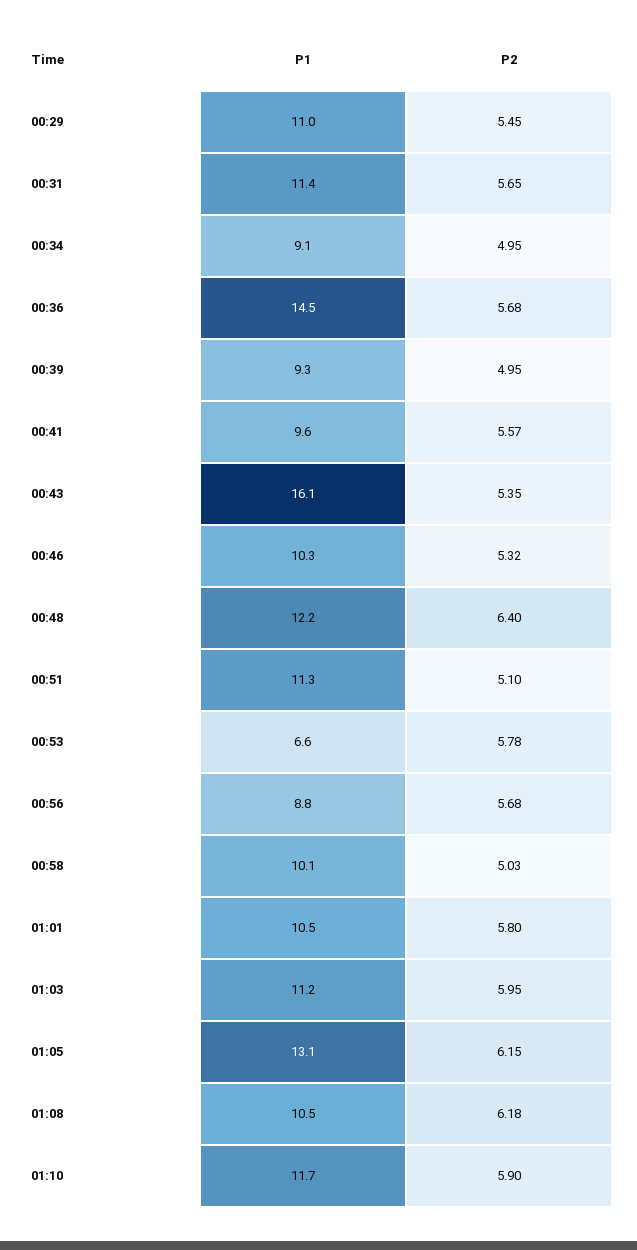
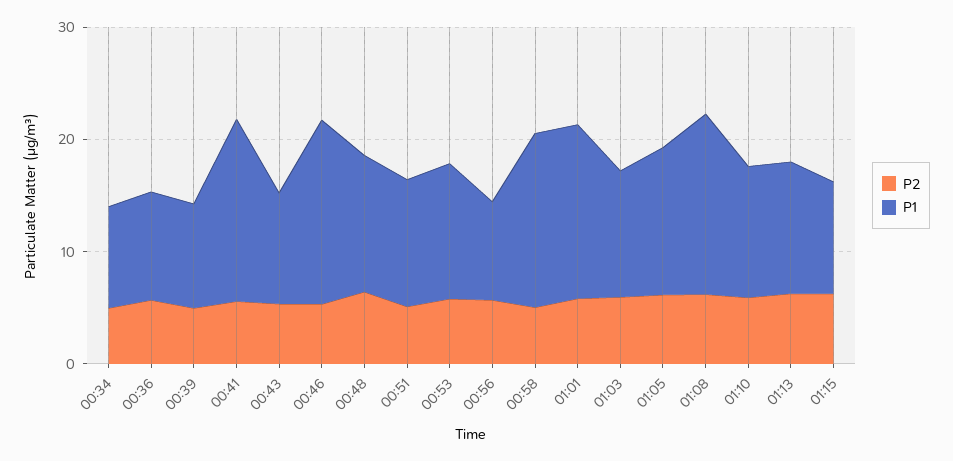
P1, 00:29: 11 -> none
P2, 00:29: 5.45 -> none
P1, 00:31: 11.4 -> none
P2, 00:31: 5.65 -> none
P1, 00:36: 14.5 -> 10
P1, 00:41: 9.6 -> 16
P1, 00:43: 16.1 -> 10
P1, 00:46: 10.3 -> 16
P1, 00:53: 6.6 -> 12
P1, 00:58: 10.1 -> 16
P1, 01:01: 10.5 -> 16
P1, 01:08: 10.5 -> 16
P2, 01:13: none -> 6
P1, 01:13: none -> 12
P2, 01:15: none -> 6
P1, 01:15: none -> 10

